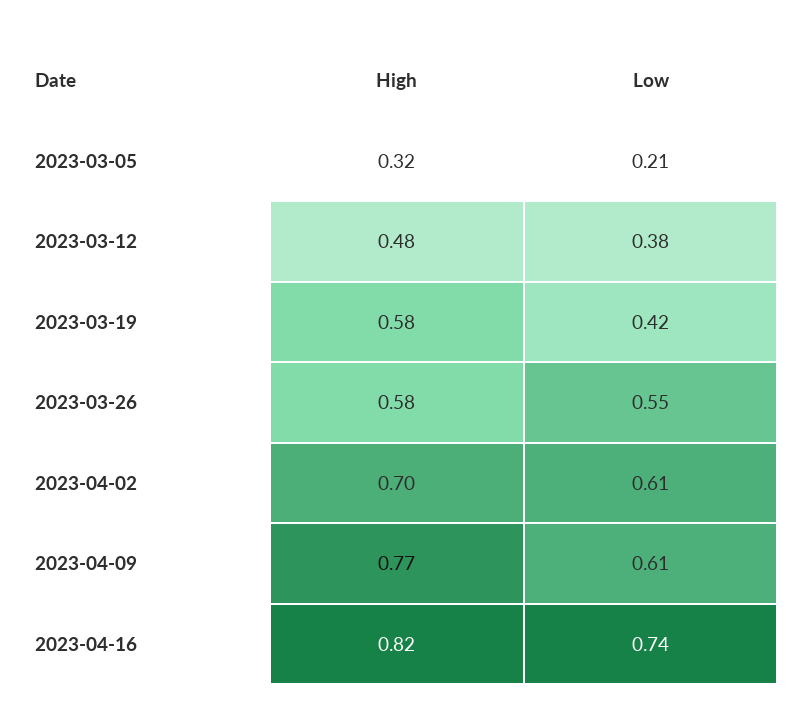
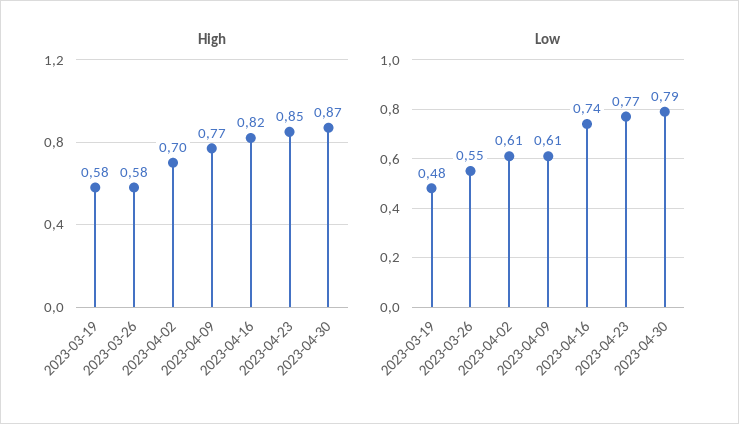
High, 2023-03-05: 0.32 -> none
Low, 2023-03-05: 0.21 -> none
High, 2023-03-12: 0.48 -> none
Low, 2023-03-12: 0.38 -> none
Low, 2023-03-19: 0.42 -> 0.48
High, 2023-04-23: none -> 0.85
High, 2023-04-30: none -> 0.87
Low, 2023-04-23: none -> 0.77
Low, 2023-04-30: none -> 0.79

